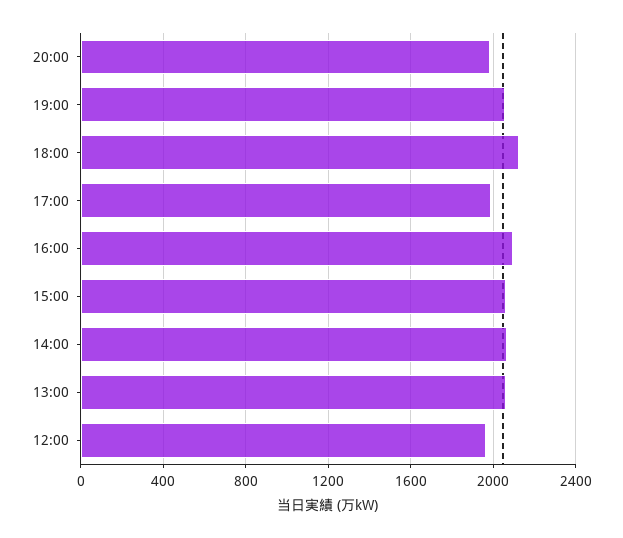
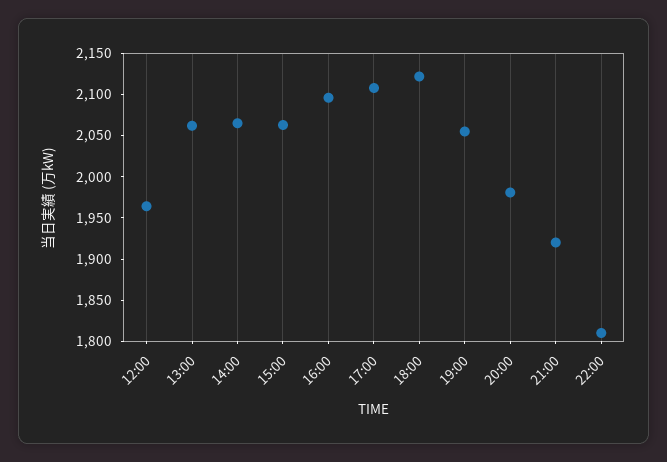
17:00: 2000 -> 2110
21:00: none -> 1920
22:00: none -> 1810

